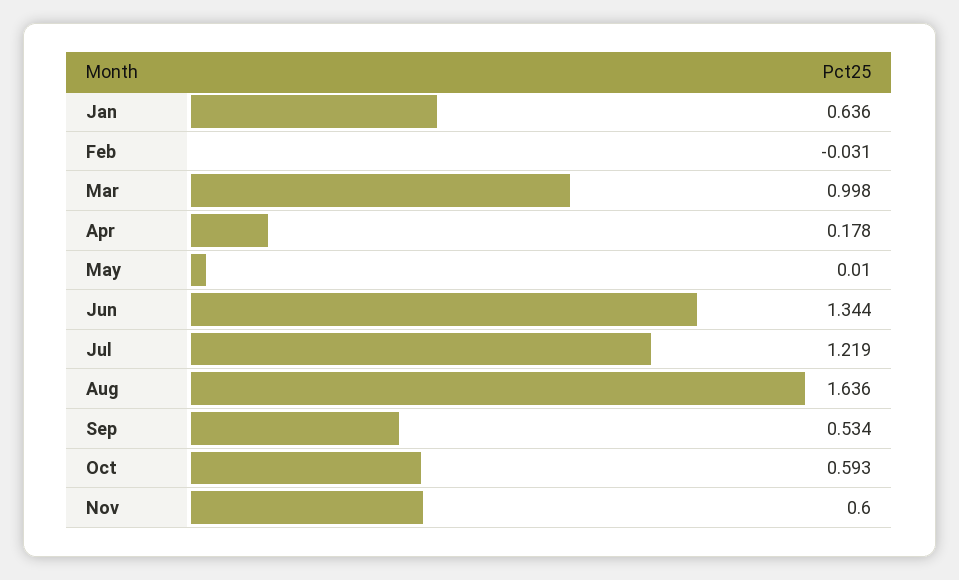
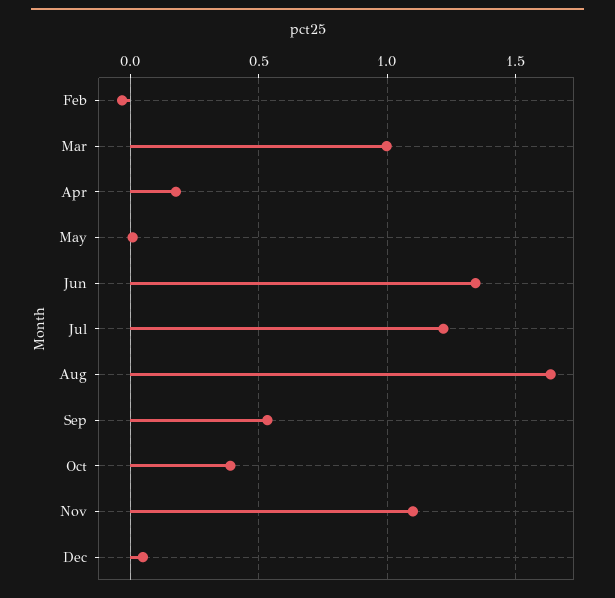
Jan: 0.636 -> none
Oct: 0.593 -> 0.4
Nov: 0.6 -> 1.1
Dec: none -> 0.05

